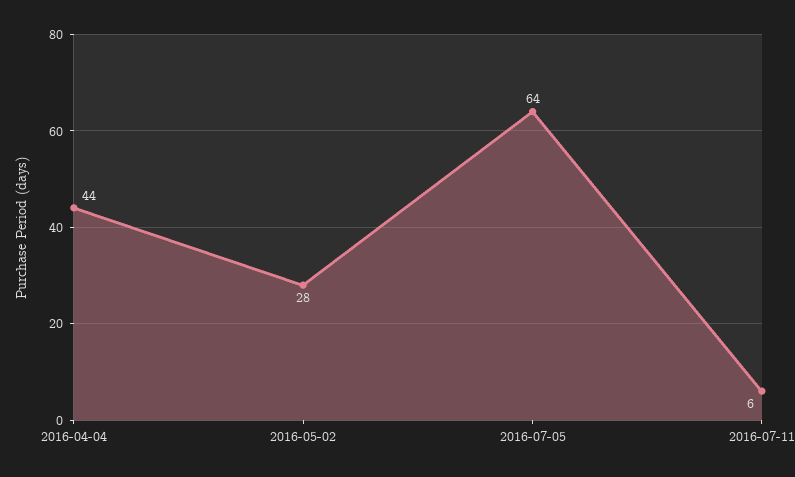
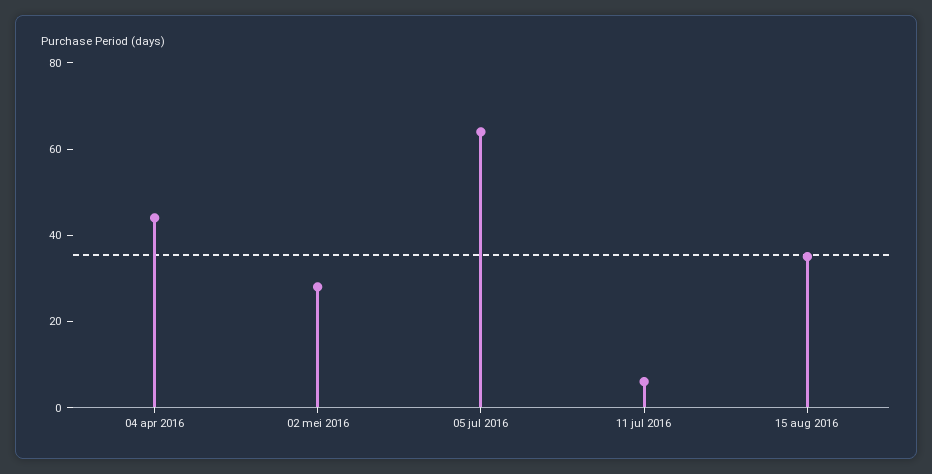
15 aug 2016: none -> 35

